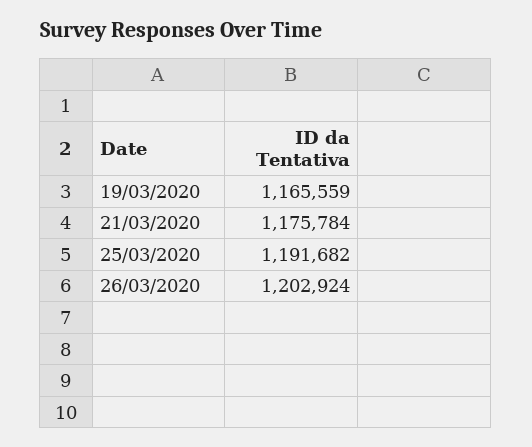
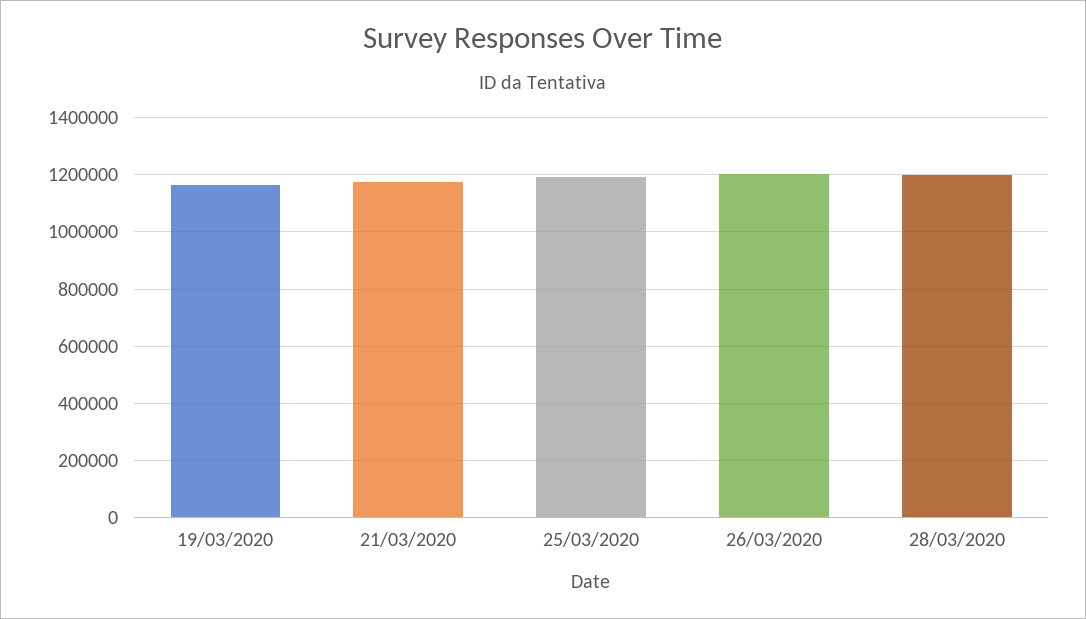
28/03/2020: none -> 1200000

